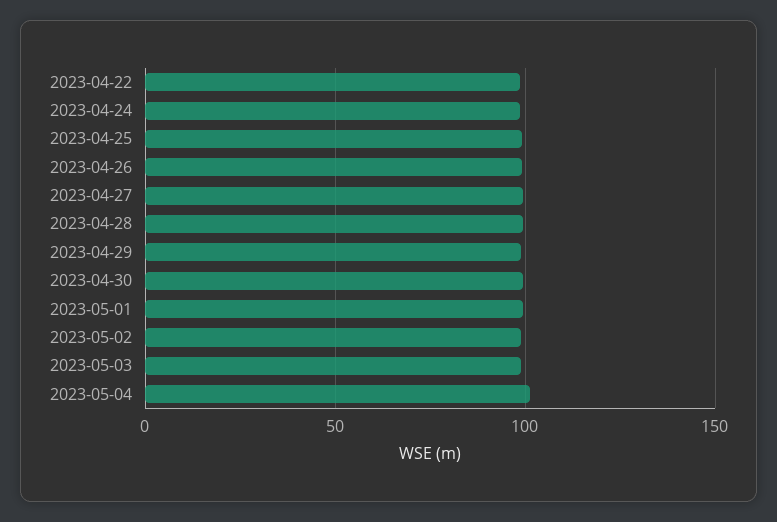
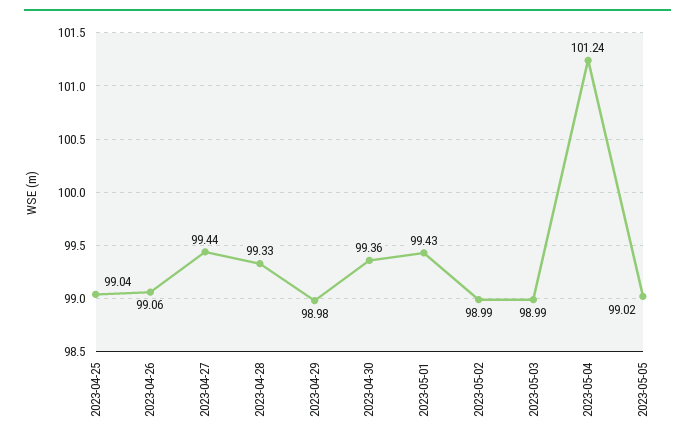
2023-04-22: 100 -> none
2023-04-24: 100 -> none
2023-05-05: none -> 99.02

